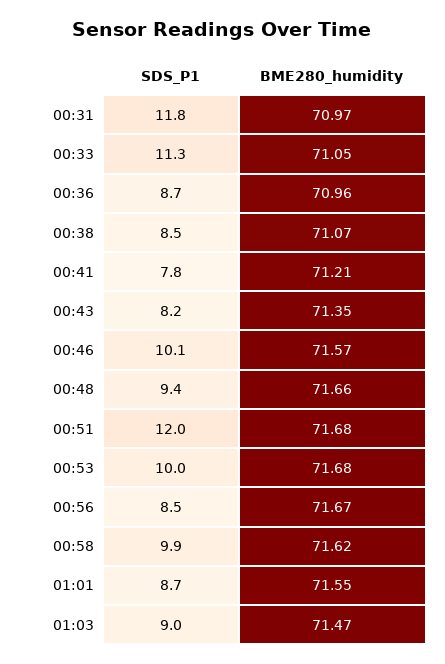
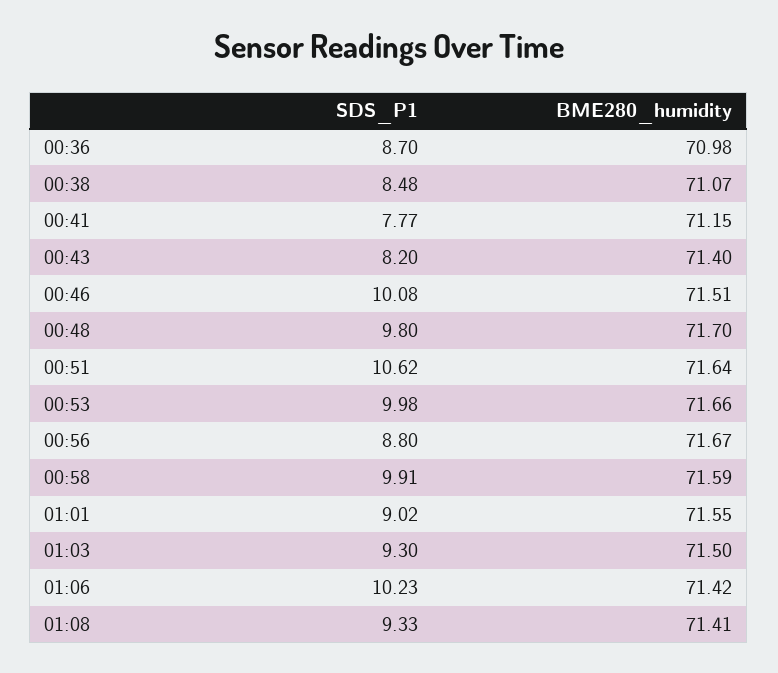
SDS_P1, 00:31: 11.8 -> none
BME280_humidity, 00:31: 70.97 -> none
SDS_P1, 00:33: 11.3 -> none
BME280_humidity, 00:33: 71.05 -> none
BME280_humidity, 00:36: 70.96 -> 70.98
BME280_humidity, 00:41: 71.21 -> 71.15
BME280_humidity, 00:43: 71.35 -> 71.4
BME280_humidity, 00:46: 71.57 -> 71.51
SDS_P1, 00:48: 9.4 -> 9.8
BME280_humidity, 00:48: 71.66 -> 71.7
SDS_P1, 00:51: 12 -> 10.62
BME280_humidity, 00:51: 71.68 -> 71.64
BME280_humidity, 00:53: 71.68 -> 71.66
SDS_P1, 00:56: 8.5 -> 8.8
BME280_humidity, 00:58: 71.62 -> 71.59
SDS_P1, 01:01: 8.7 -> 9.02
SDS_P1, 01:03: 9 -> 9.3
BME280_humidity, 01:03: 71.47 -> 71.5
SDS_P1, 01:06: none -> 10.23
BME280_humidity, 01:06: none -> 71.42
SDS_P1, 01:08: none -> 9.33
BME280_humidity, 01:08: none -> 71.41

